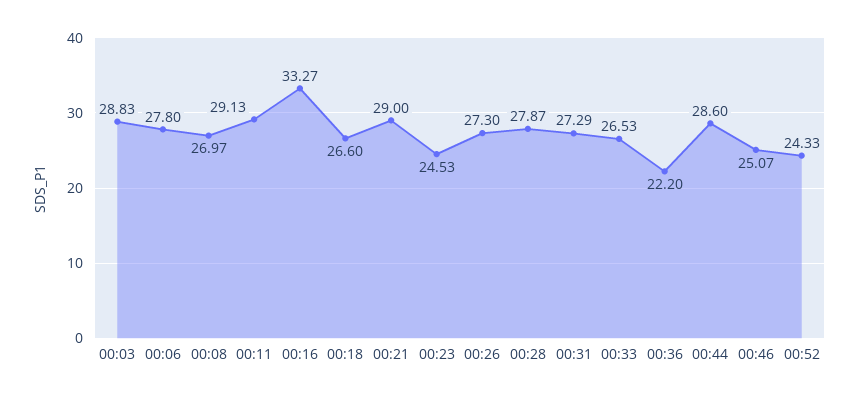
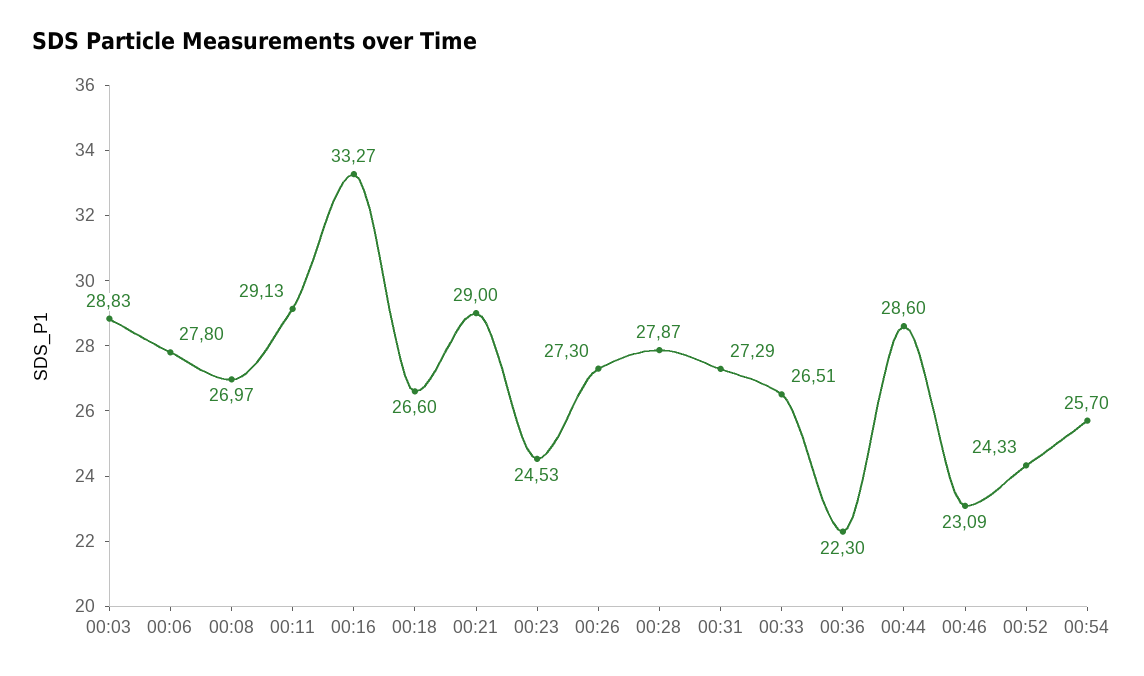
00:33: 26.53 -> 26.51
00:36: 22.2 -> 22.3
00:46: 25.07 -> 23.09
00:54: none -> 25.7

